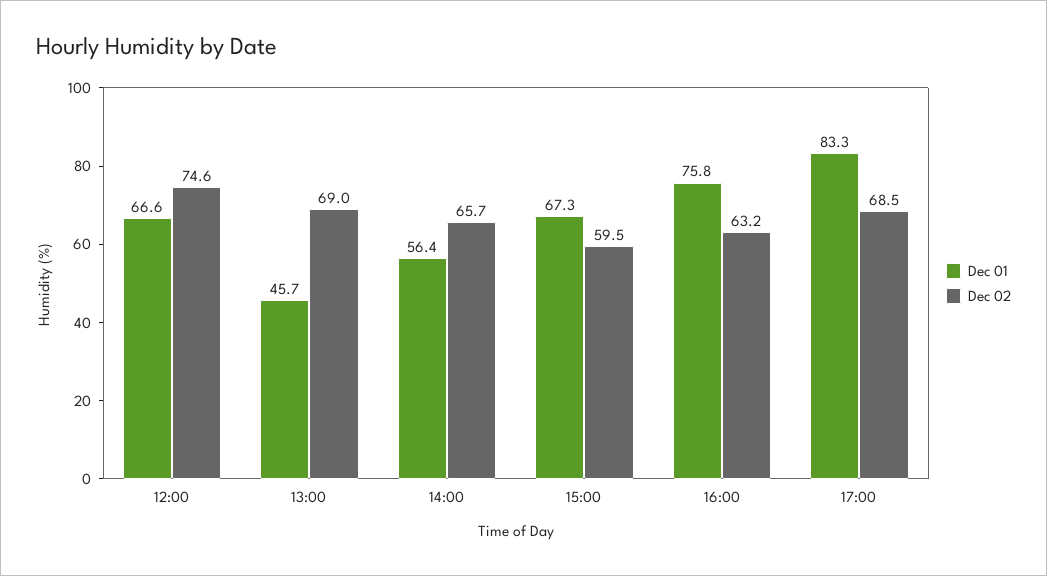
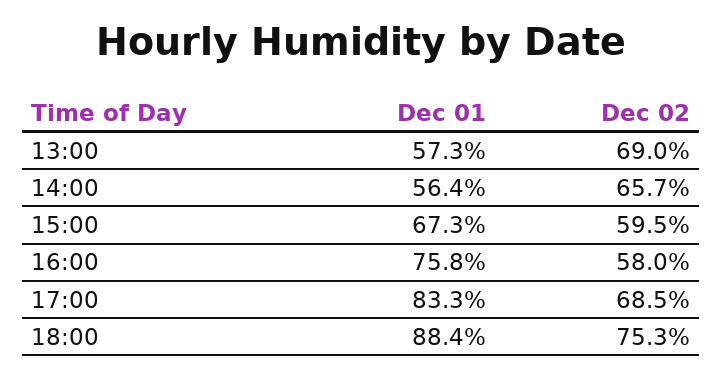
Dec 01, 12:00: 66.6 -> none
Dec 02, 12:00: 74.6 -> none
Dec 01, 13:00: 45.7 -> 57.3
Dec 02, 16:00: 63.2 -> 58
Dec 01, 18:00: none -> 88.4
Dec 02, 18:00: none -> 75.3

